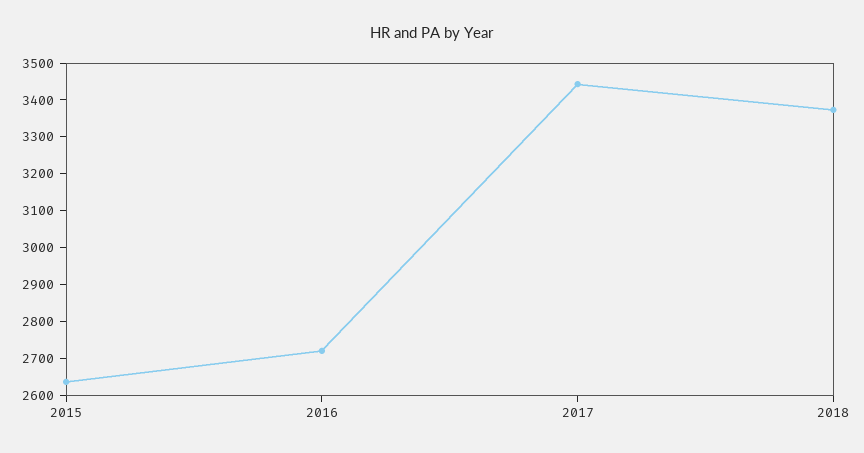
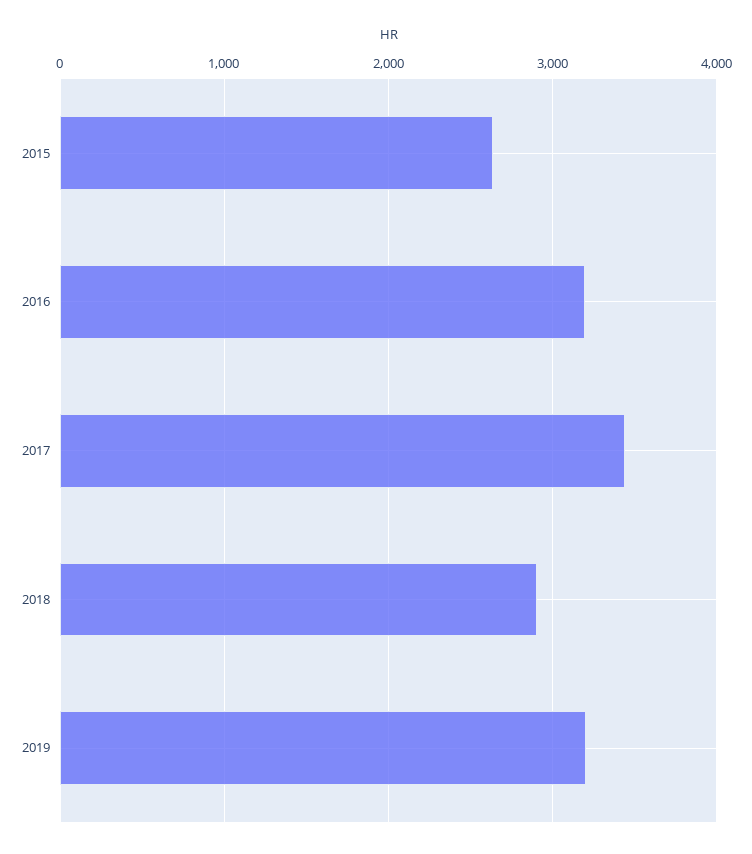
2016: 2725 -> 3200
2018: 3375 -> 2900
2019: none -> 3200

